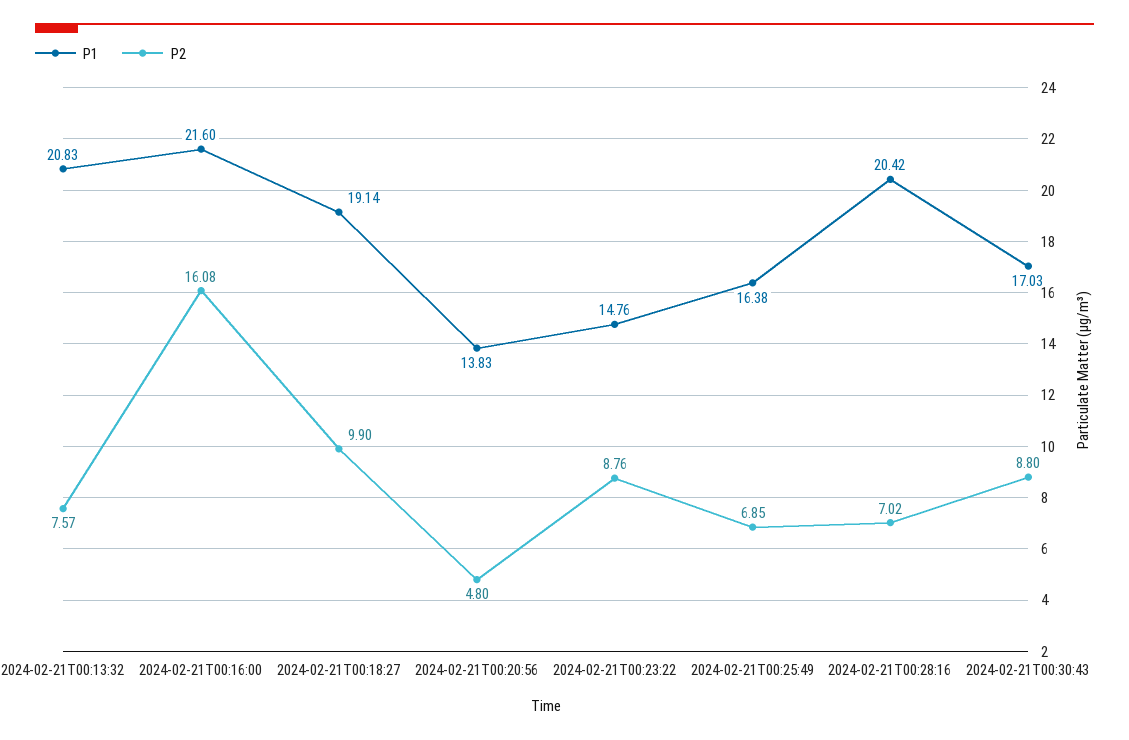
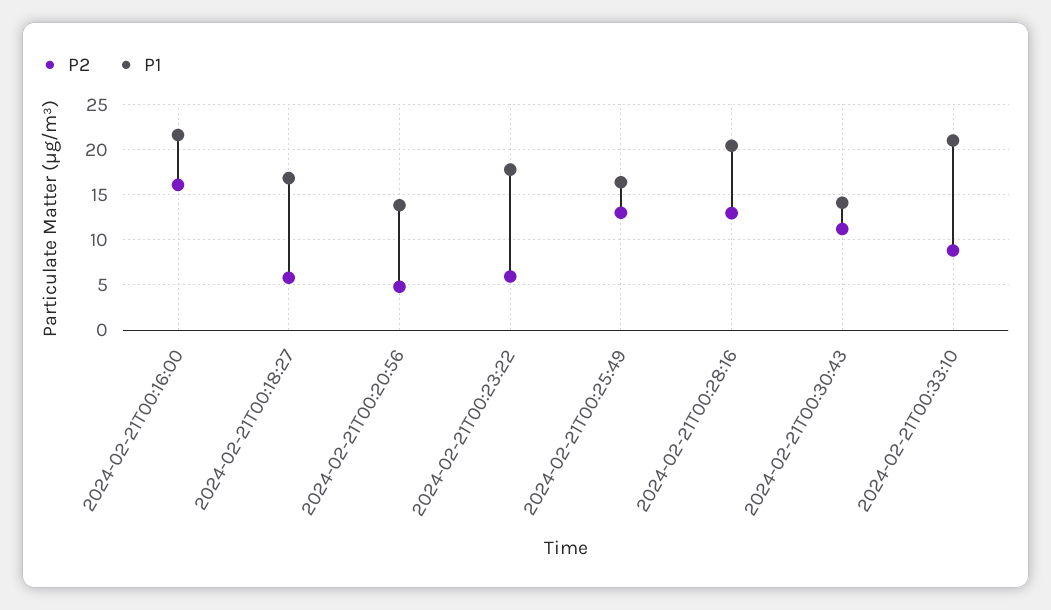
P1, 2024-02-21T00:13:32: 20.83 -> none
P2, 2024-02-21T00:13:32: 7.57 -> none
P1, 2024-02-21T00:18:27: 19.14 -> 17
P2, 2024-02-21T00:18:27: 9.9 -> 6
P1, 2024-02-21T00:23:22: 14.76 -> 18
P2, 2024-02-21T00:23:22: 8.76 -> 6
P2, 2024-02-21T00:25:49: 6.85 -> 13
P2, 2024-02-21T00:28:16: 7.02 -> 13
P1, 2024-02-21T00:30:43: 17.03 -> 14
P2, 2024-02-21T00:30:43: 8.8 -> 11
P2, 2024-02-21T00:33:10: none -> 9
P1, 2024-02-21T00:33:10: none -> 21

